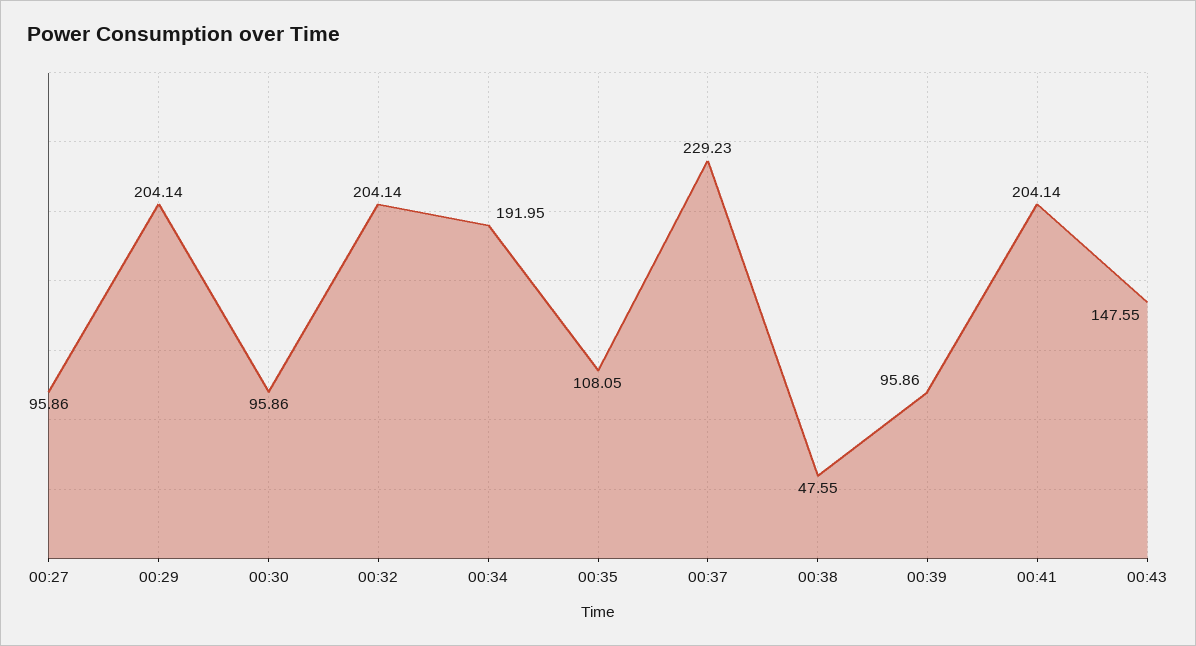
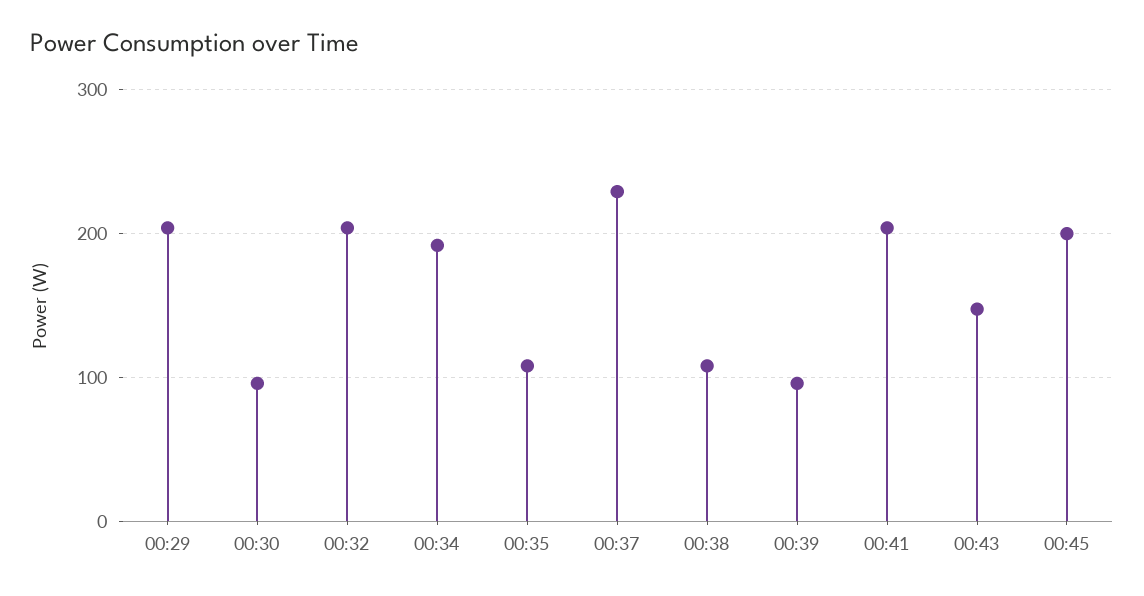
00:27: 95.86 -> none
00:38: 47.55 -> 110
00:45: none -> 200

